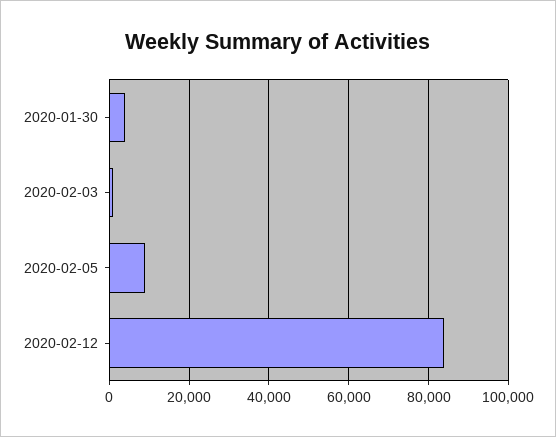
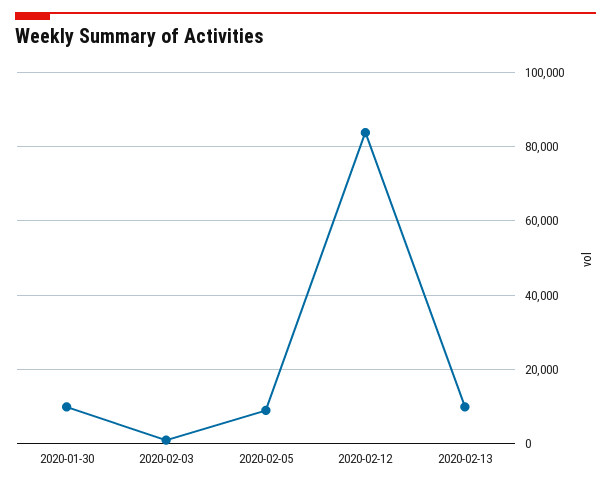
2020-01-30: 4000 -> 10000
2020-02-13: none -> 10000

